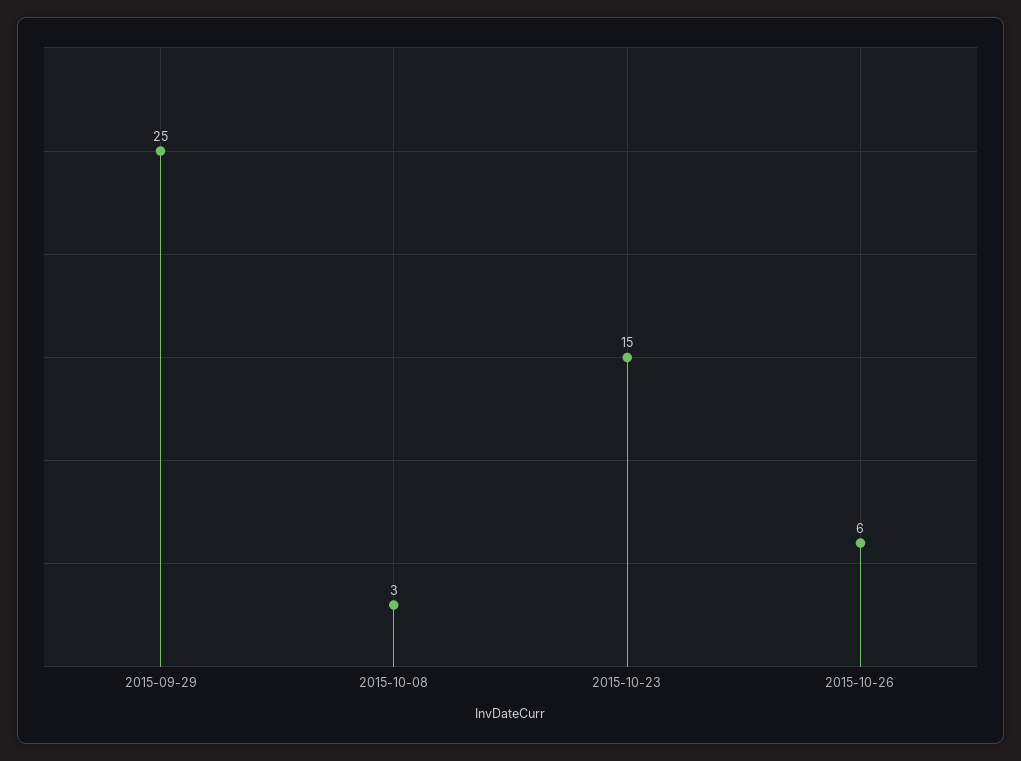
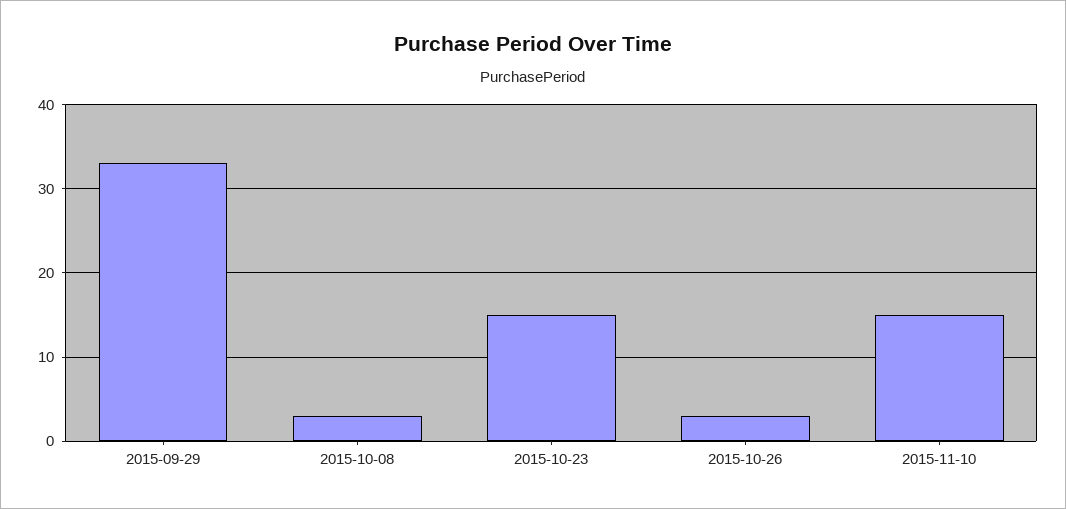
2015-09-29: 25 -> 33
2015-10-26: 6 -> 3
2015-11-10: none -> 15

